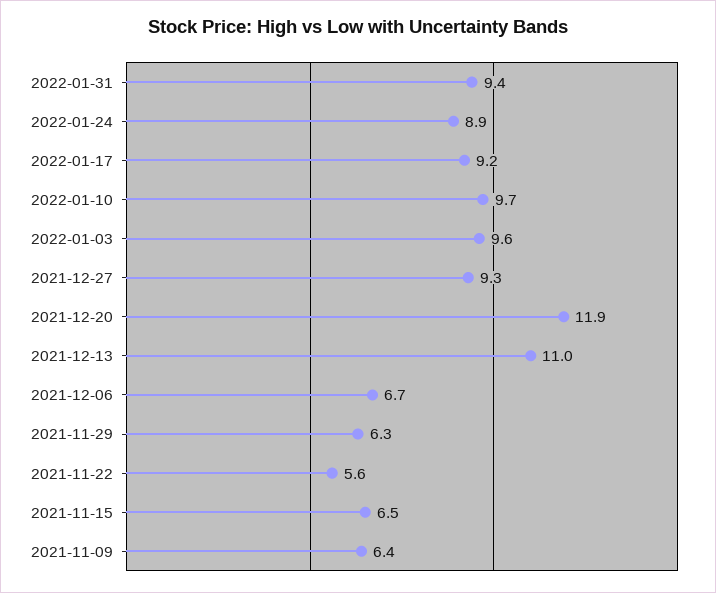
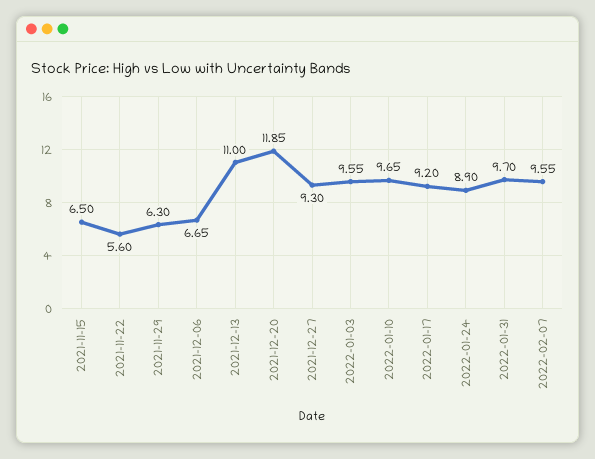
2022-01-31: 9.4 -> 9.7
2021-11-09: 6.4 -> none
2022-02-07: none -> 9.55

